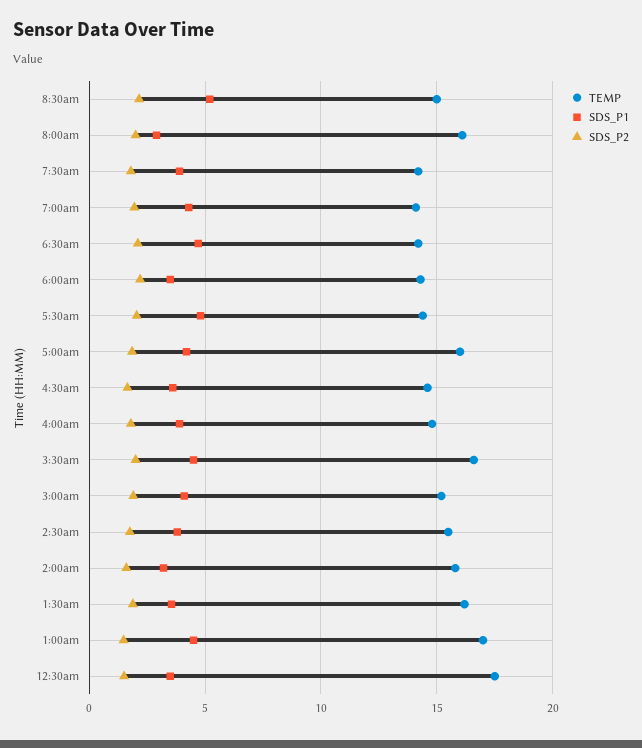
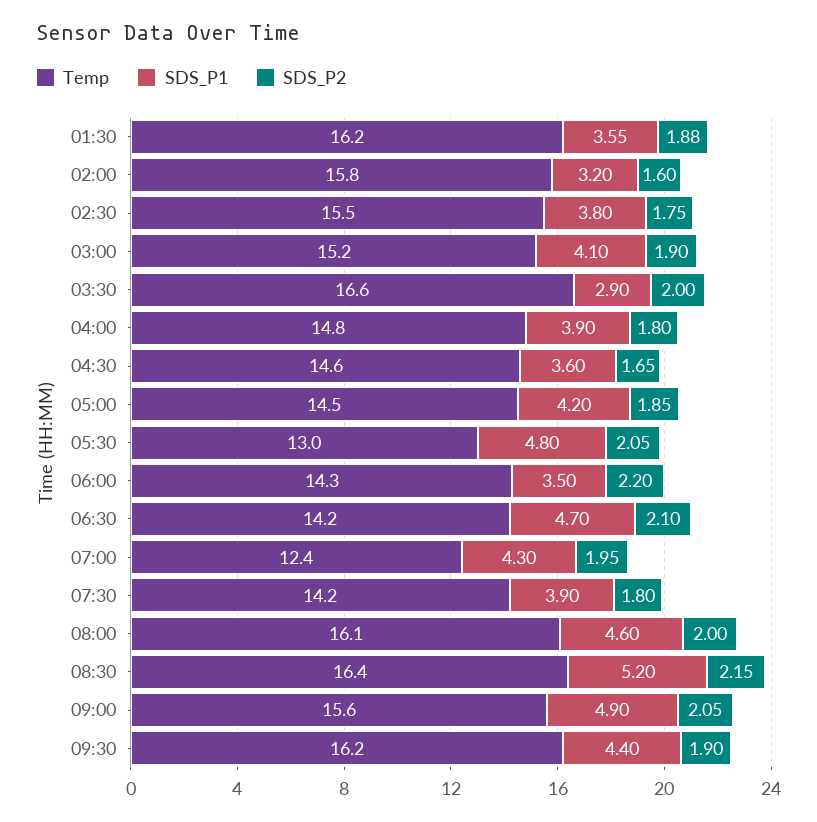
TEMP, 8:30am: 15 -> 16.4
SDS_P1, 8:00am: 3 -> 4.6
TEMP, 7:00am: 14 -> 12.4
TEMP, 5:30am: 14.5 -> 13
TEMP, 5:00am: 16 -> 14.5
SDS_P1, 3:30am: 4.5 -> 2.9
TEMP, 1:00am: 17 -> none
SDS_P1, 1:00am: 4.5 -> none
SDS_P2, 1:00am: 1.5 -> none
TEMP, 12:30am: 17.5 -> none
SDS_P1, 12:30am: 3.5 -> none
SDS_P2, 12:30am: 1.5 -> none
TEMP, 09:00: none -> 15.6
SDS_P1, 09:00: none -> 4.9
SDS_P2, 09:00: none -> 2.05
TEMP, 09:30: none -> 16.2
SDS_P1, 09:30: none -> 4.4
SDS_P2, 09:30: none -> 1.9

